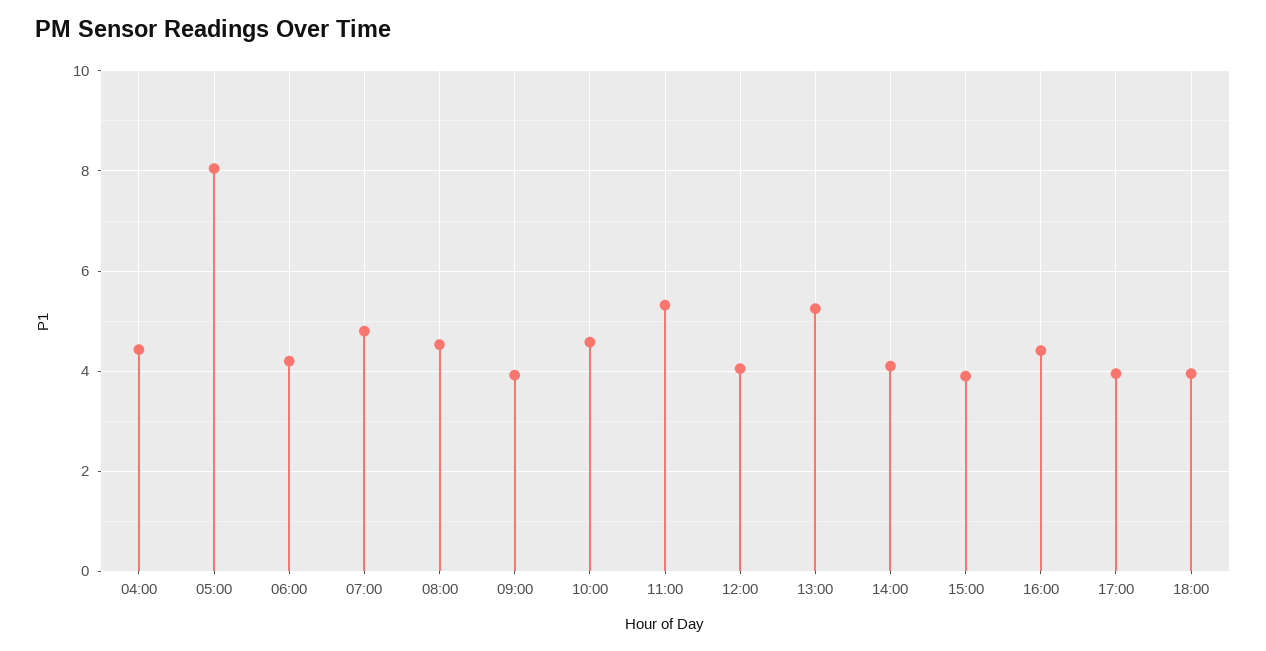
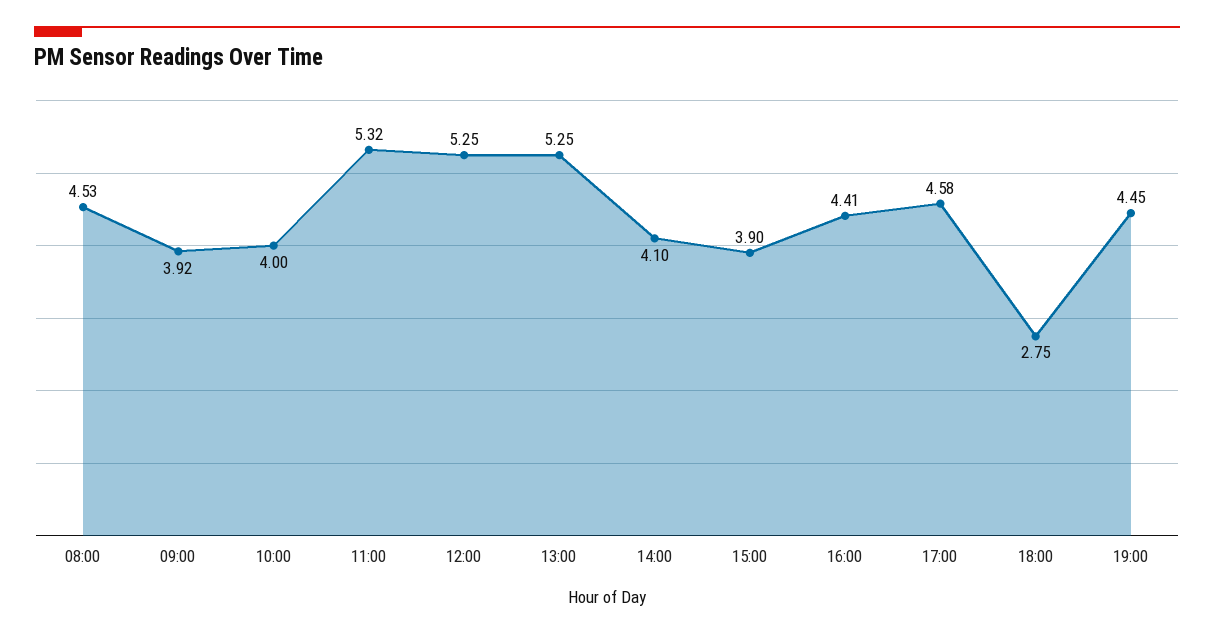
04:00: 4.4 -> none
05:00: 8 -> none
06:00: 4.2 -> none
07:00: 4.8 -> none
10:00: 4.6 -> 4
12:00: 4 -> 5.25
17:00: 4 -> 4.58
18:00: 4 -> 2.75
19:00: none -> 4.45

